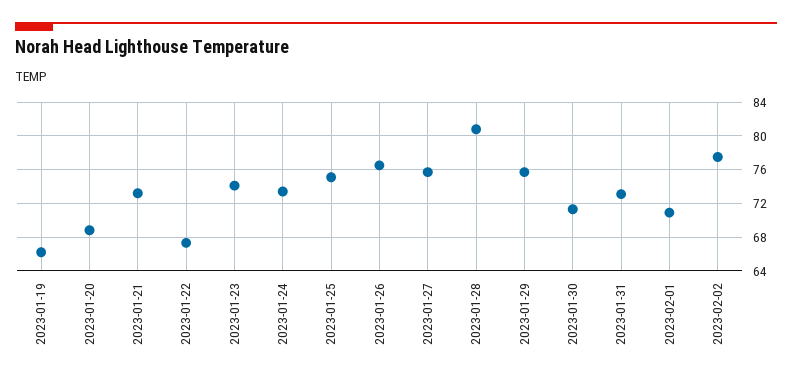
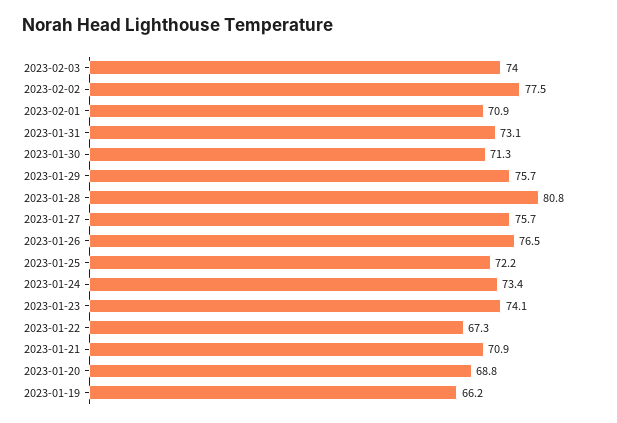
2023-01-21: 73 -> 70.9
2023-01-25: 75 -> 72.2
2023-02-03: none -> 74

